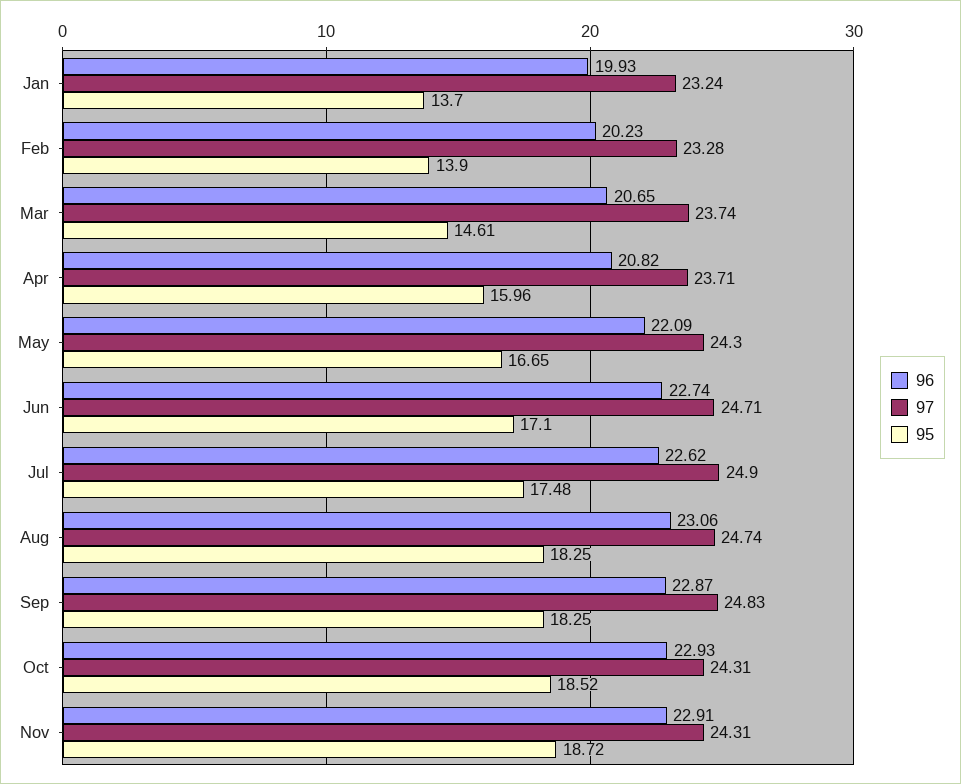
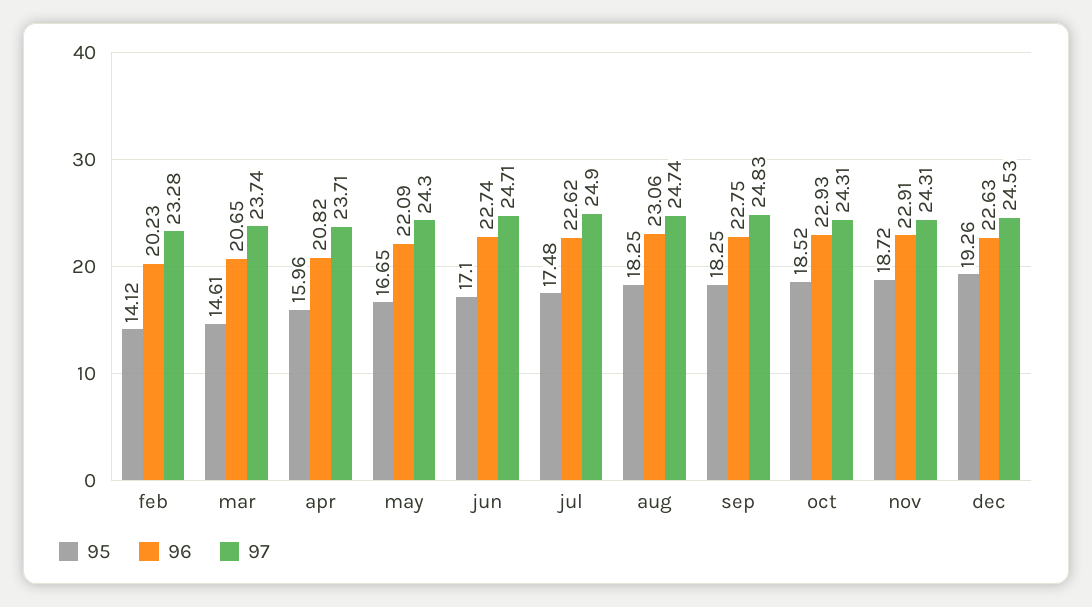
96, Jan: 19.93 -> none
97, Jan: 23.24 -> none
95, Jan: 13.7 -> none
95, Feb: 13.9 -> 14.12
96, Sep: 22.87 -> 22.75
95, dec: none -> 19.26
96, dec: none -> 22.63
97, dec: none -> 24.53

